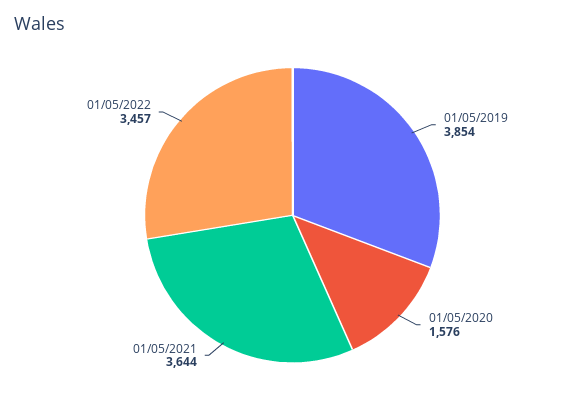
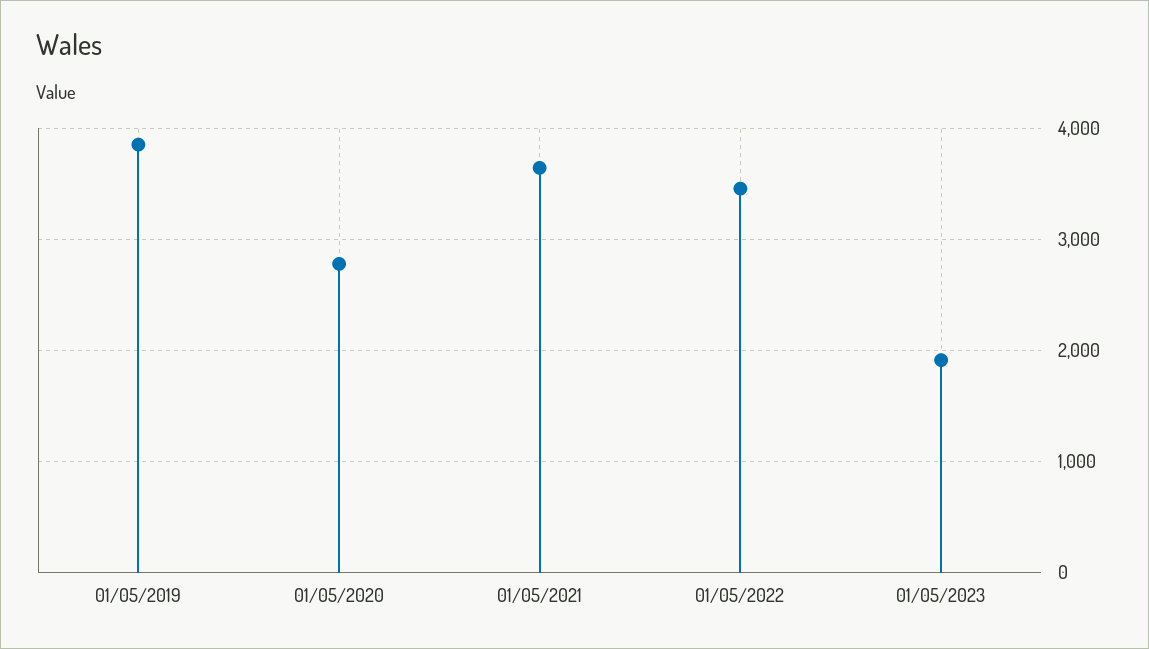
01/05/2020: 1576 -> 2800
01/05/2023: none -> 1900

